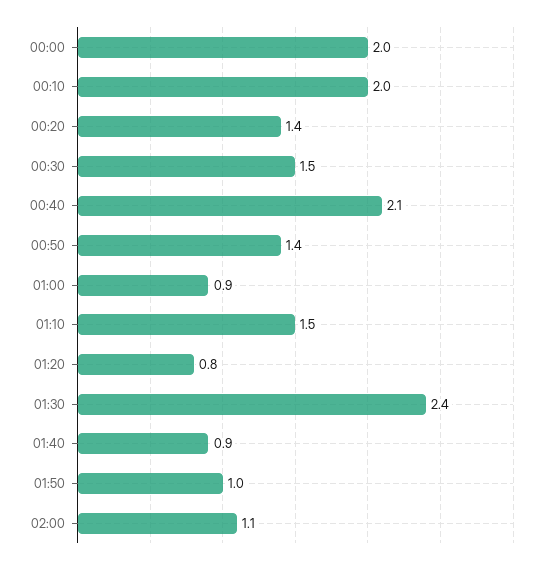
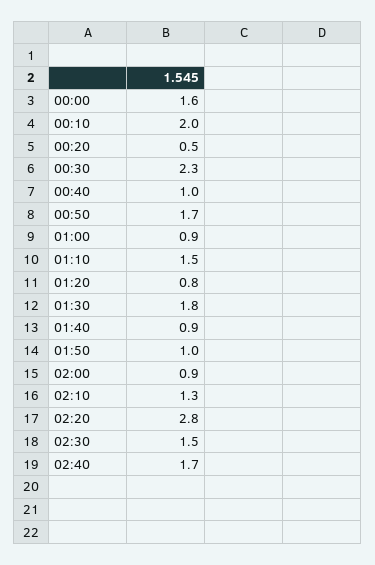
00:00: 2 -> 1.6
00:20: 1.4 -> 0.5
00:30: 1.5 -> 2.3
00:40: 2.1 -> 1
00:50: 1.4 -> 1.7
01:30: 2.4 -> 1.8
02:00: 1.1 -> 0.9
02:10: none -> 1.3
02:20: none -> 2.8
02:30: none -> 1.5
02:40: none -> 1.7

